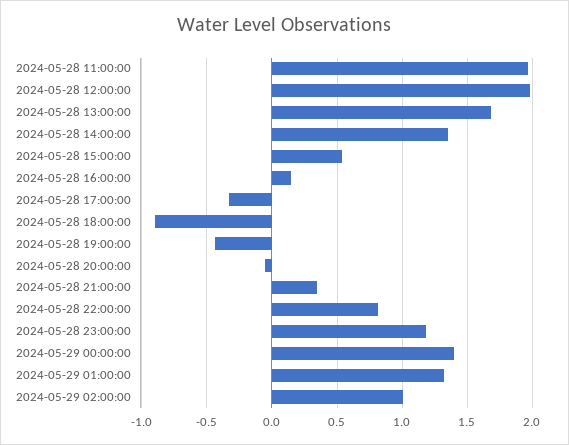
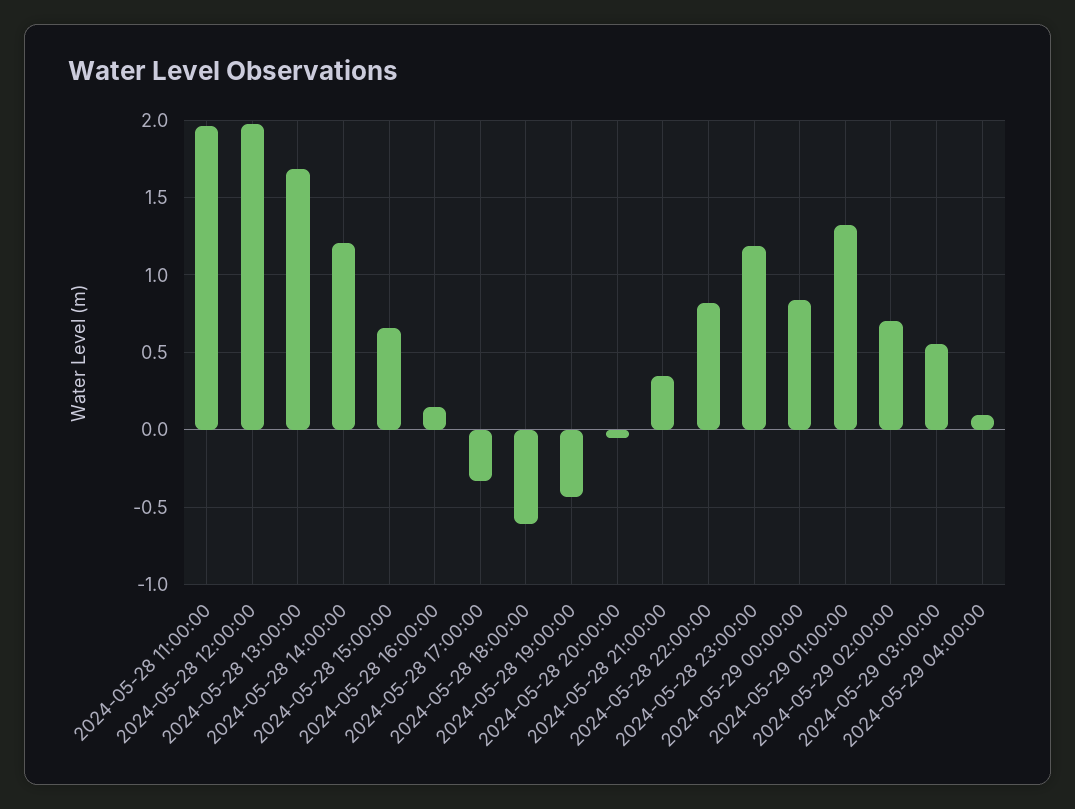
2024-05-28 14:00:00: 1.35 -> 1.2
2024-05-28 15:00:00: 0.55 -> 0.65
2024-05-28 18:00:00: -0.9 -> -0.6
2024-05-29 00:00:00: 1.4 -> 0.85
2024-05-29 02:00:00: 1 -> 0.7
2024-05-29 03:00:00: none -> 0.55
2024-05-29 04:00:00: none -> 0.1

